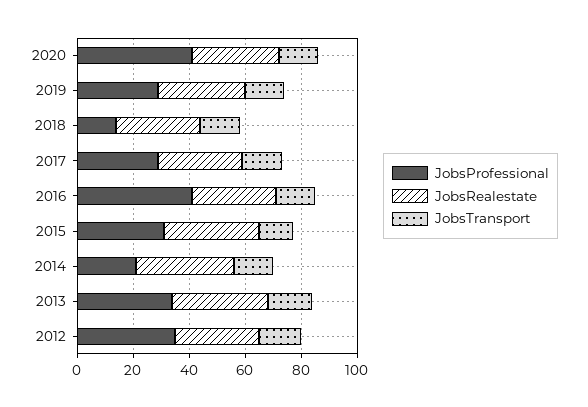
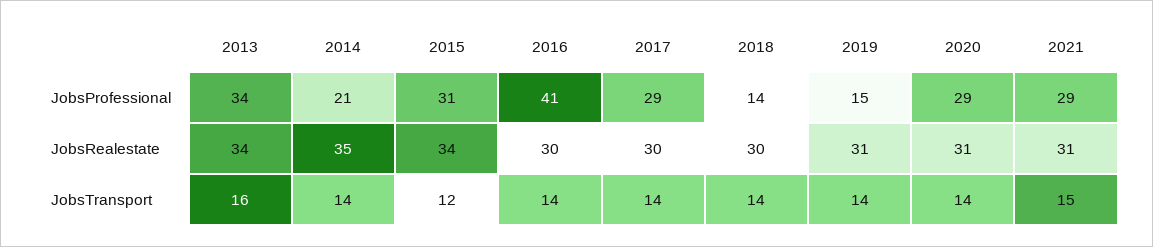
JobsProfessional, 2020: 40 -> 29
JobsProfessional, 2019: 30 -> 15
JobsProfessional, 2012: 35 -> none
JobsRealestate, 2012: 30 -> none
JobsTransport, 2012: 15 -> none
JobsProfessional, 2021: none -> 29
JobsRealestate, 2021: none -> 31
JobsTransport, 2021: none -> 15

